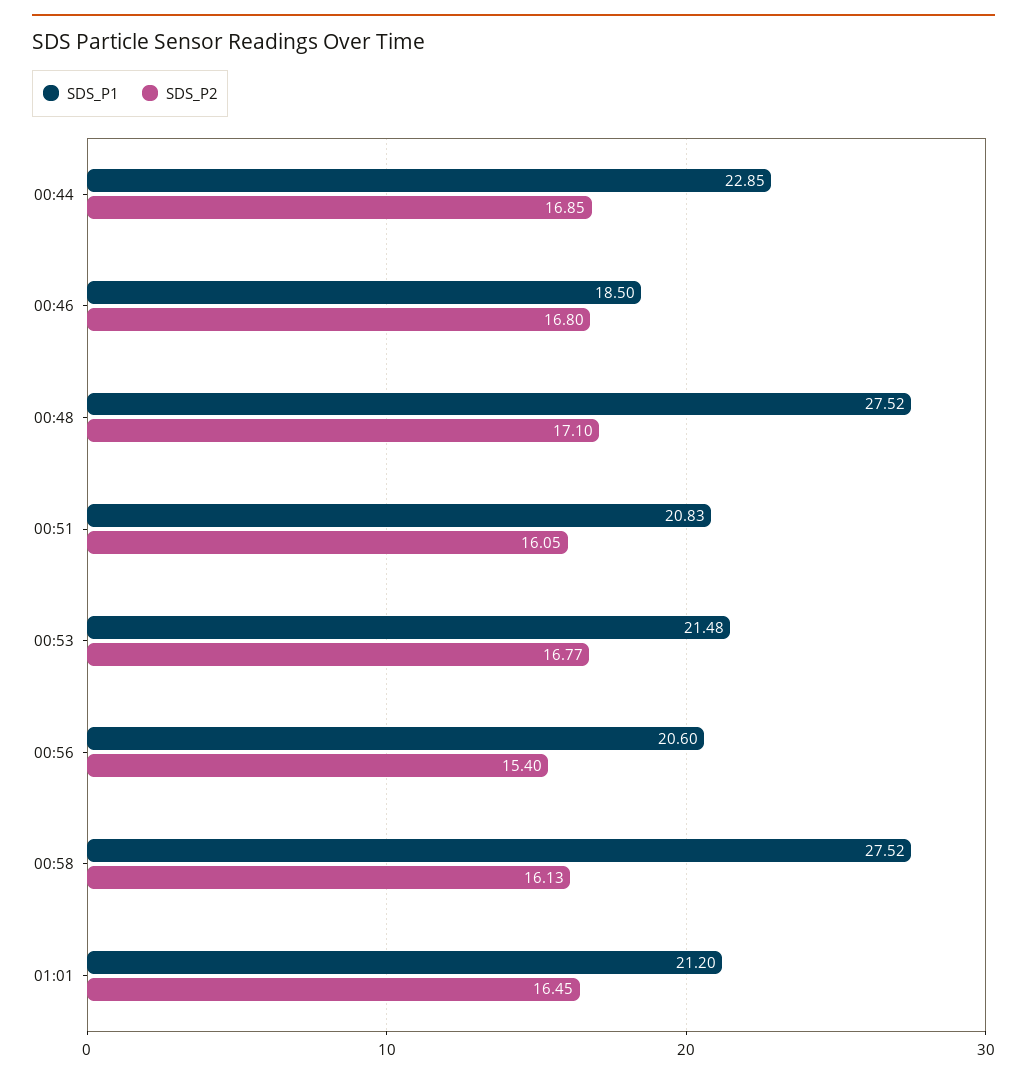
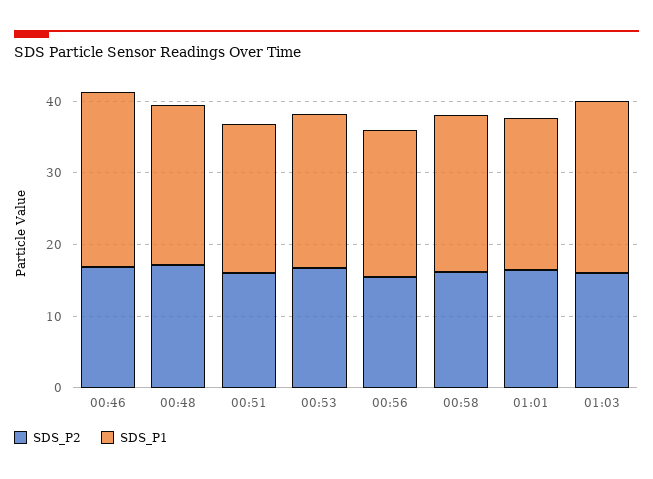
SDS_P1, 00:44: 22.85 -> none
SDS_P2, 00:44: 16.85 -> none
SDS_P1, 00:46: 18.5 -> 24
SDS_P1, 00:48: 27.52 -> 22
SDS_P1, 00:58: 27.52 -> 22
SDS_P2, 01:03: none -> 16
SDS_P1, 01:03: none -> 24

